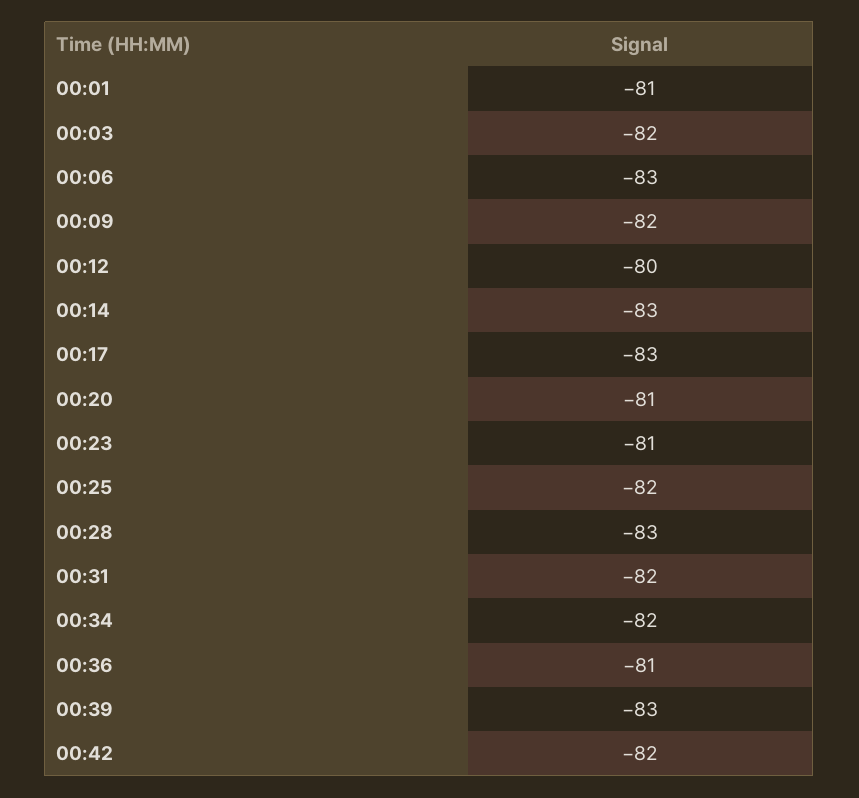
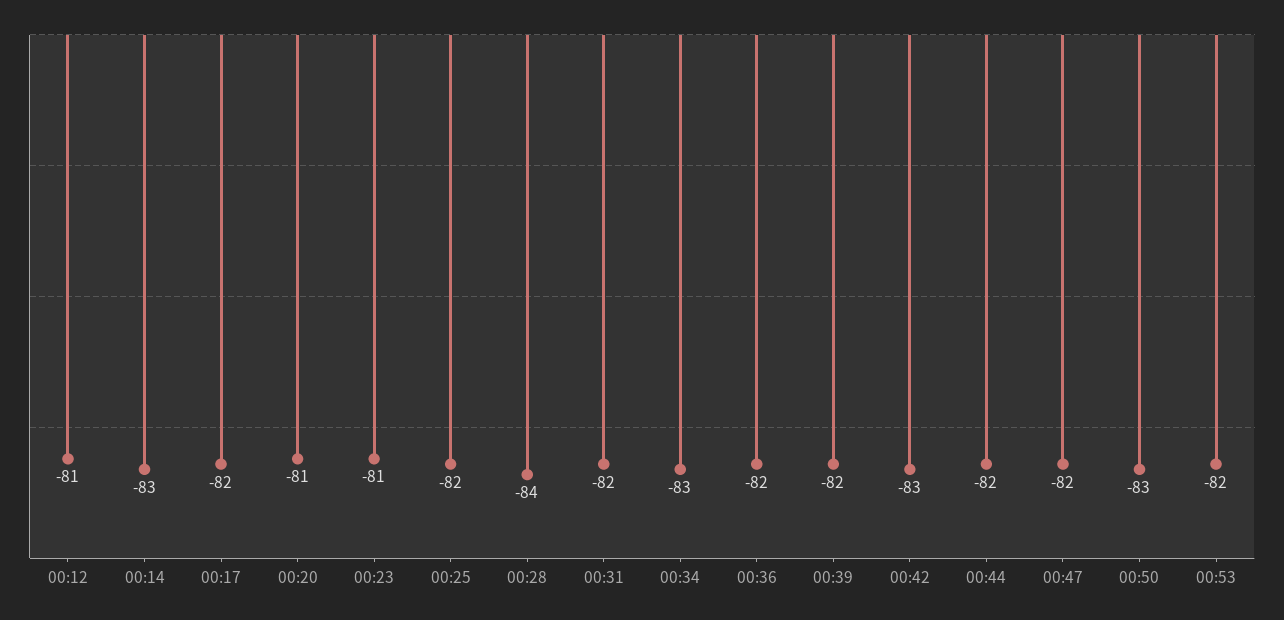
00:01: -81 -> none
00:03: -82 -> none
00:06: -83 -> none
00:09: -82 -> none
00:12: -80 -> -81
00:17: -83 -> -82
00:28: -83 -> -84
00:34: -82 -> -83
00:36: -81 -> -82
00:39: -83 -> -82
00:42: -82 -> -83
00:44: none -> -82
00:47: none -> -82
00:50: none -> -83
00:53: none -> -82

